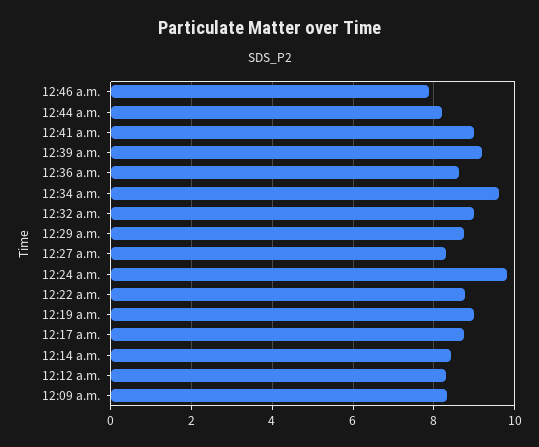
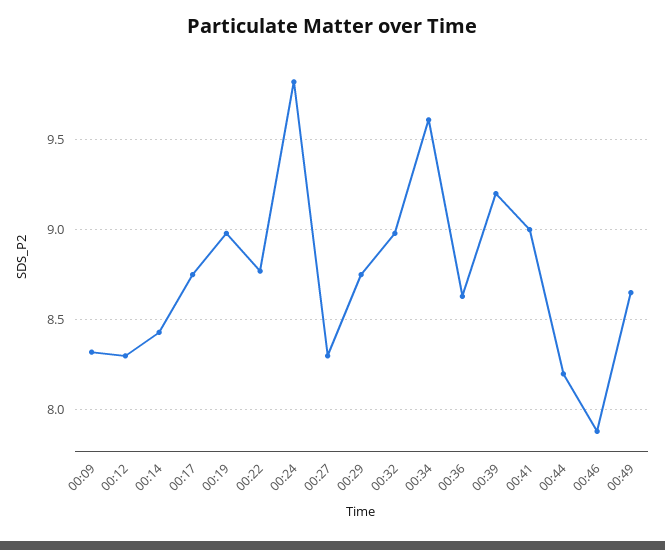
00:49: none -> 8.65

